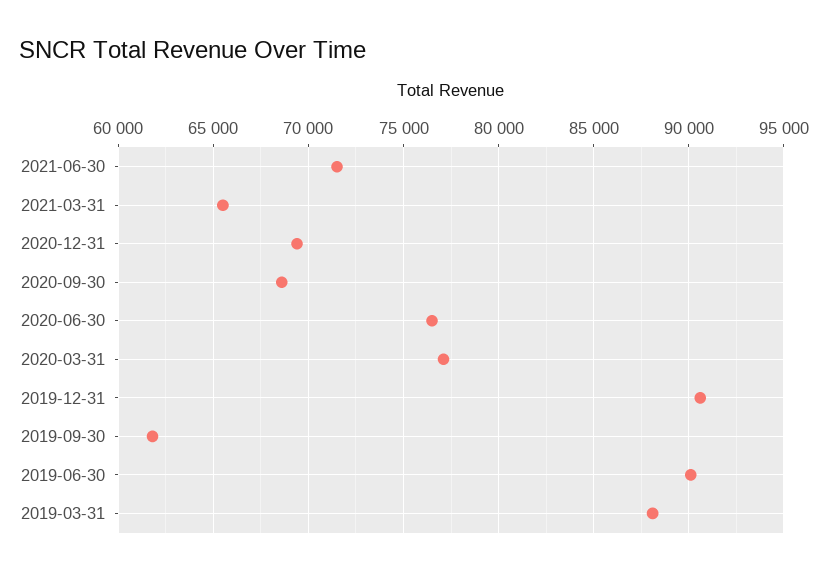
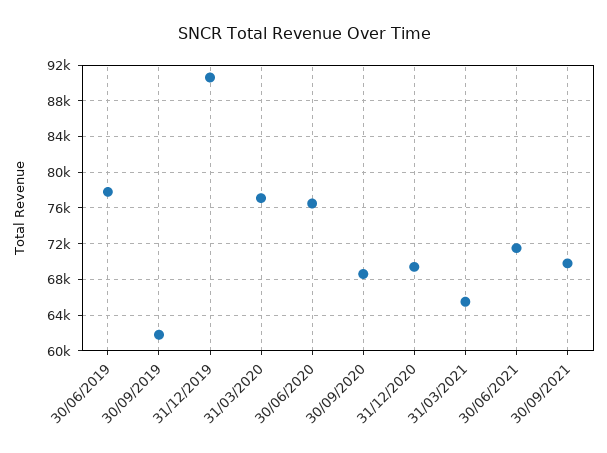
2019-06-30: 90000 -> 78000
2019-03-31: 88000 -> none
30/09/2021: none -> 70000

